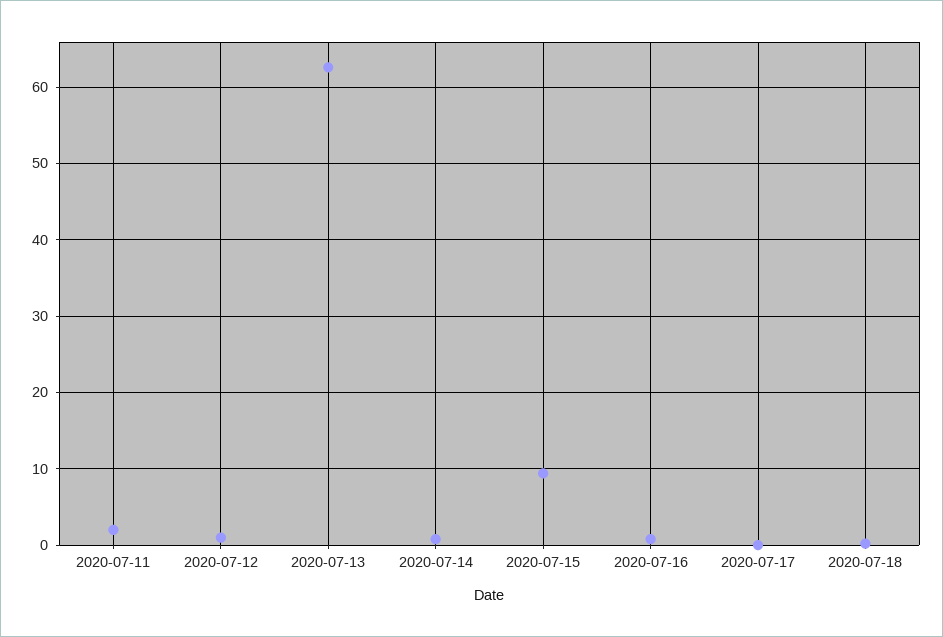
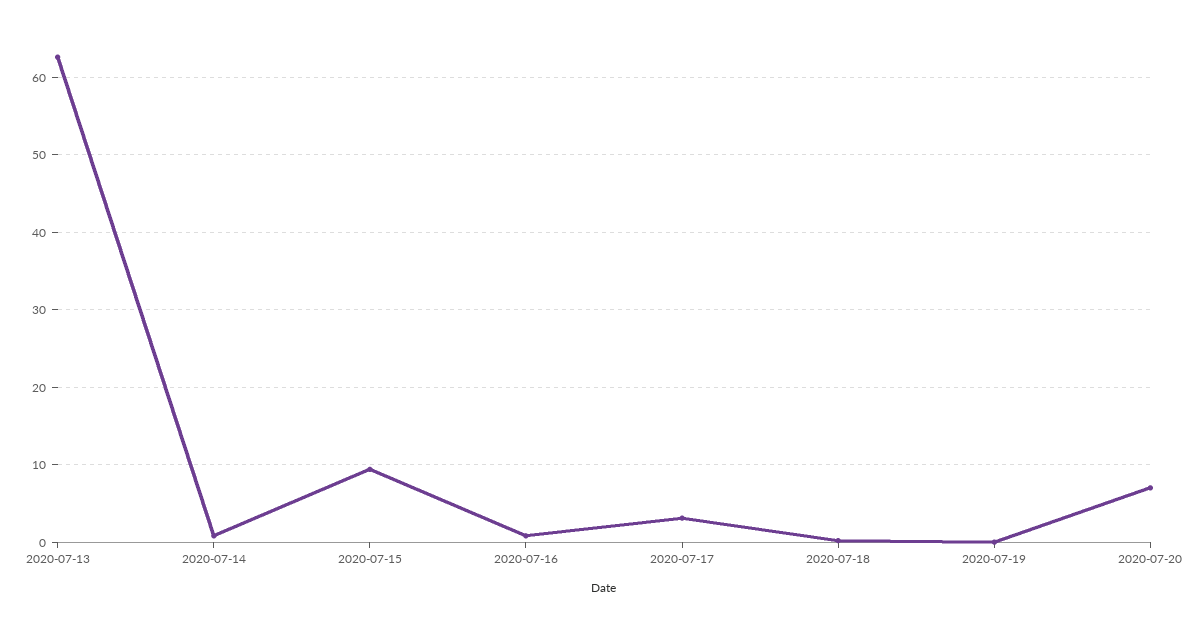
2020-07-11: 2 -> none
2020-07-12: 1 -> none
2020-07-17: 0 -> 3
2020-07-19: none -> 0
2020-07-20: none -> 7

